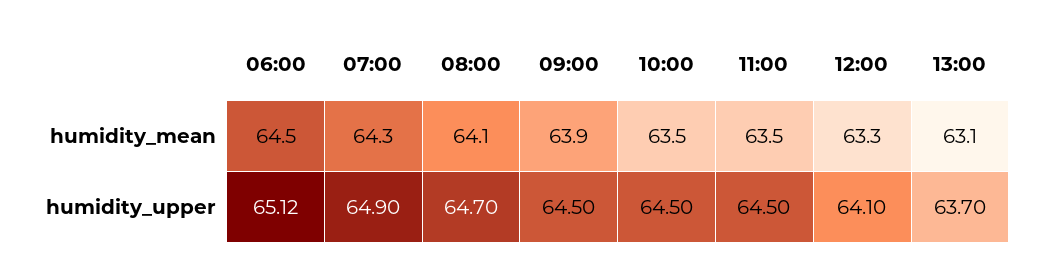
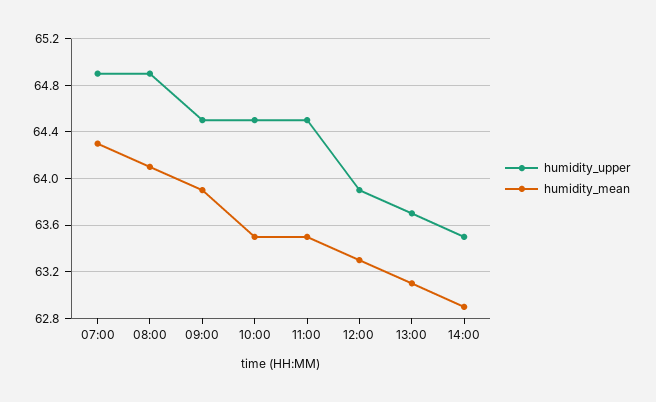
humidity_mean, 06:00: 64.5 -> none
humidity_upper, 06:00: 65.12 -> none
humidity_upper, 08:00: 64.7 -> 64.9
humidity_upper, 12:00: 64.1 -> 63.9
humidity_upper, 14:00: none -> 63.5
humidity_mean, 14:00: none -> 62.9

